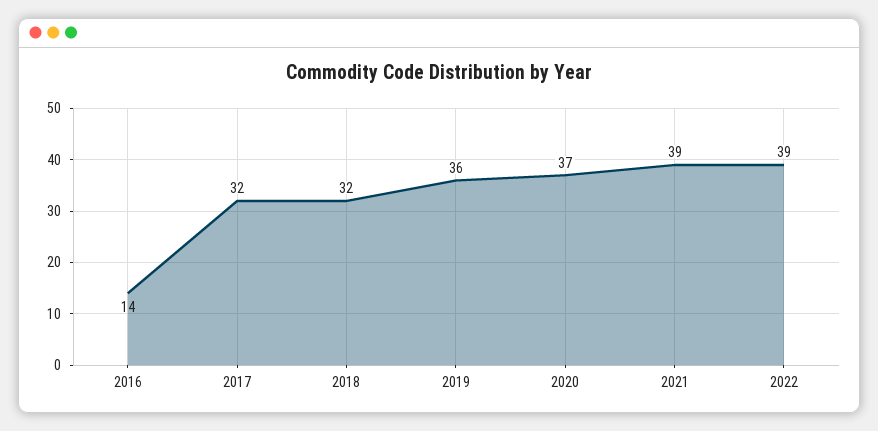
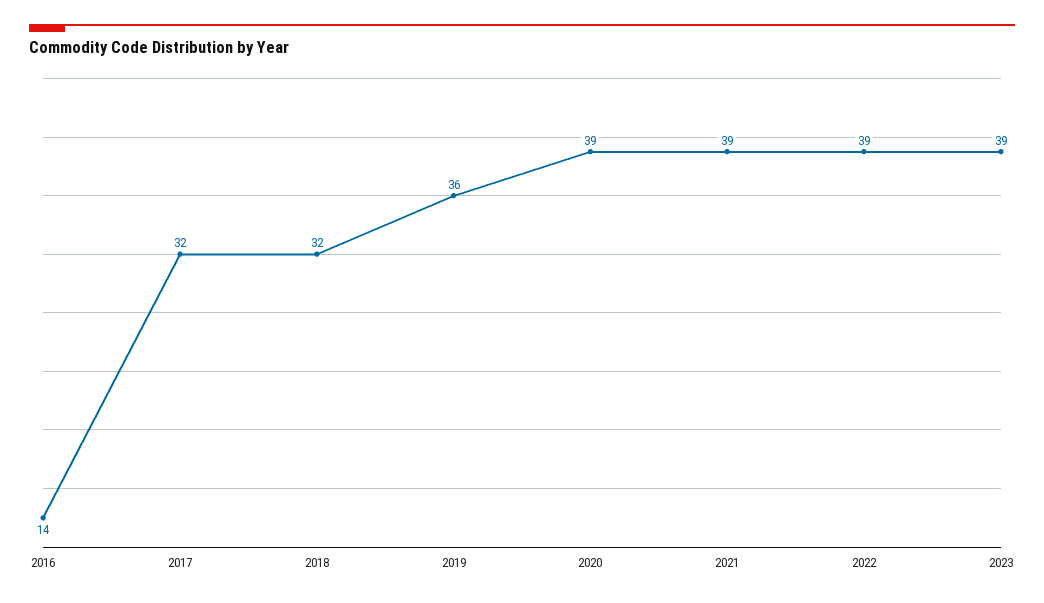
2020: 37 -> 39
2023: none -> 39

